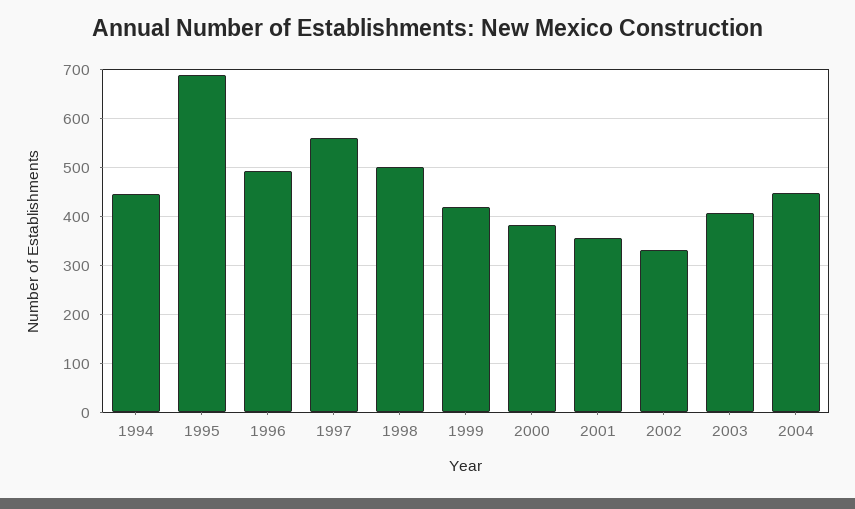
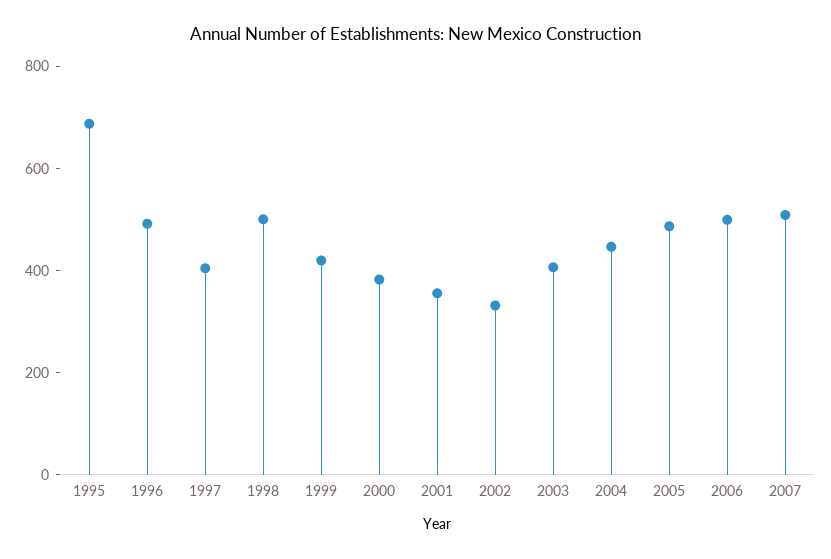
1994: 440 -> none
1997: 560 -> 400
2005: none -> 500
2006: none -> 500
2007: none -> 500

